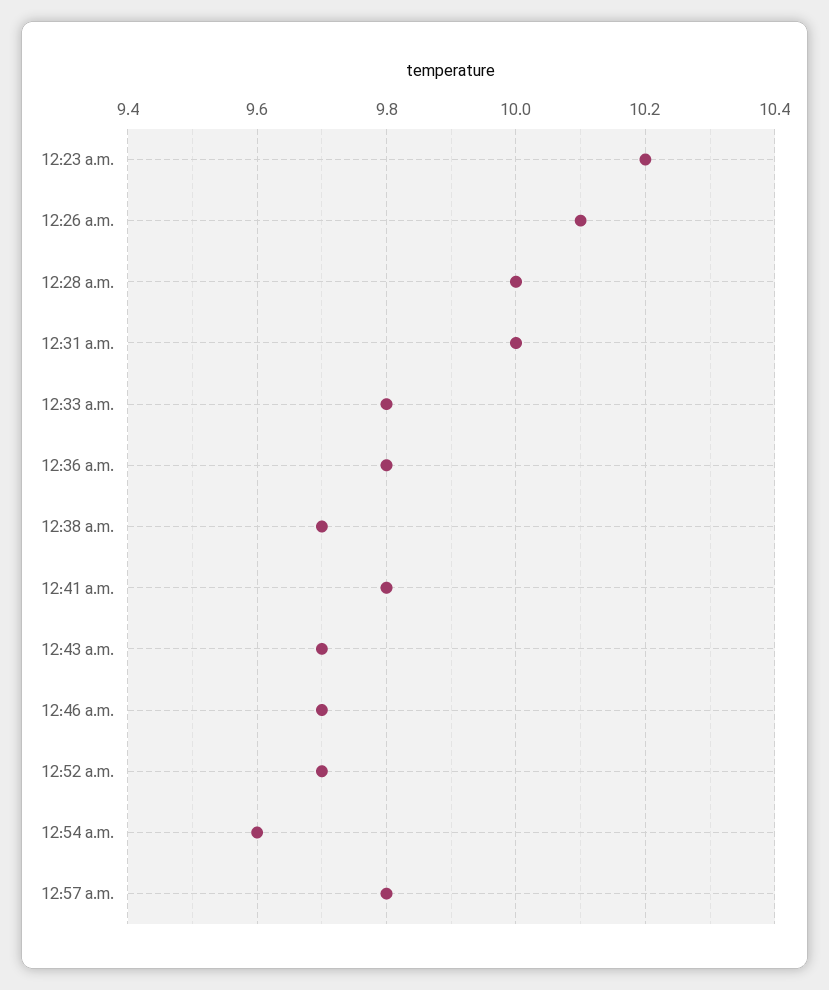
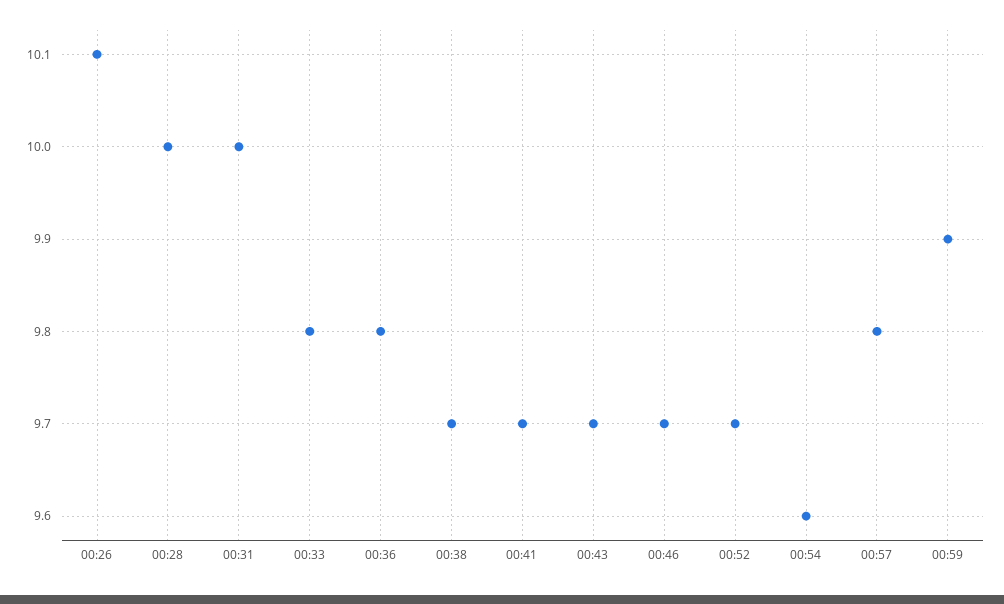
12:23 a.m.: 10.2 -> none
12:41 a.m.: 9.8 -> 9.7
00:59: none -> 9.9

